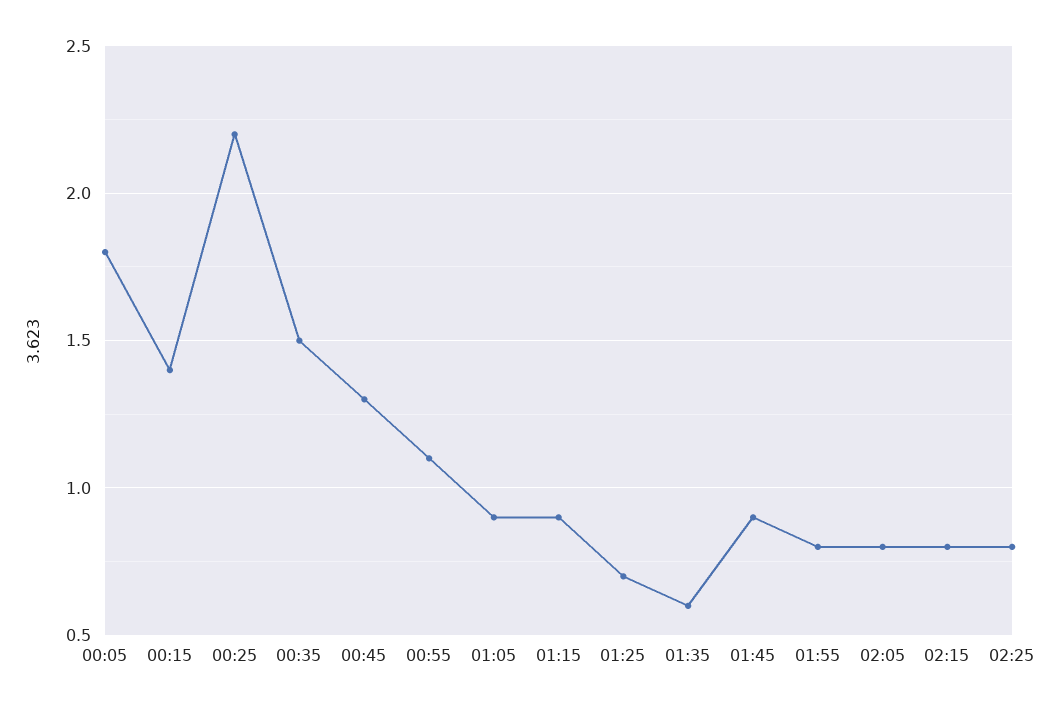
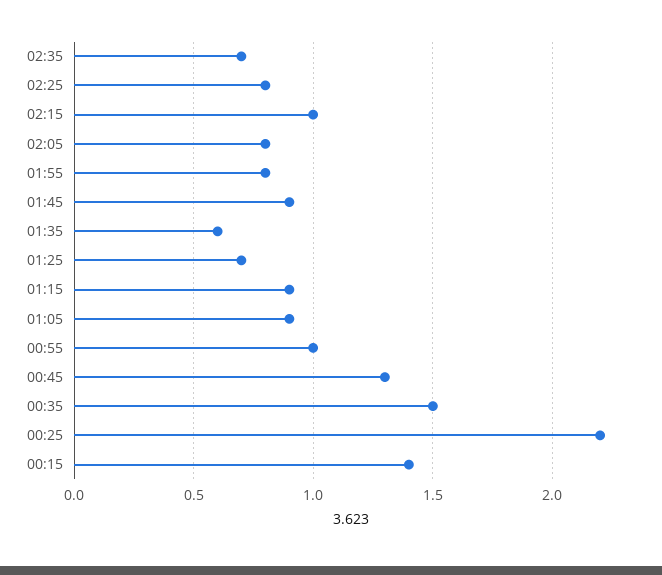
00:05: 1.8 -> none
00:55: 1.1 -> 1
02:15: 0.8 -> 1
02:35: none -> 0.7

